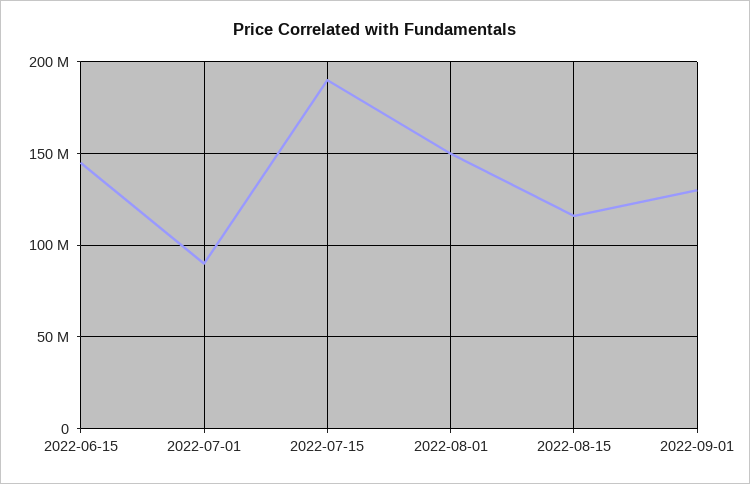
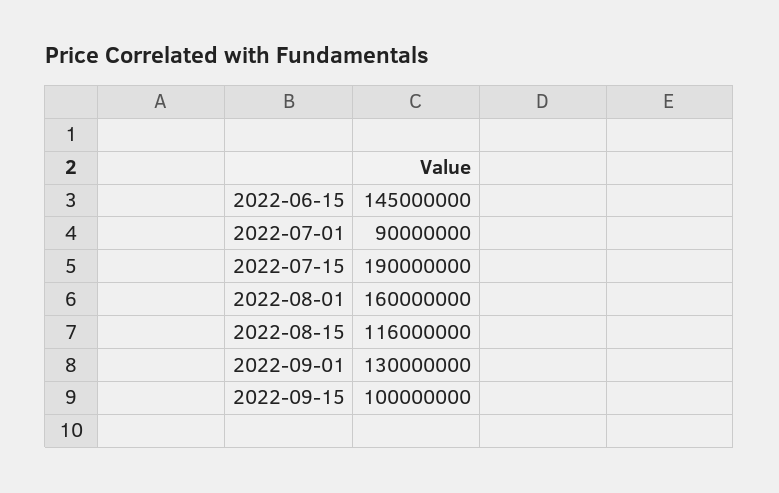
2022-08-01: 150000000 -> 160000000
2022-09-15: none -> 100000000

